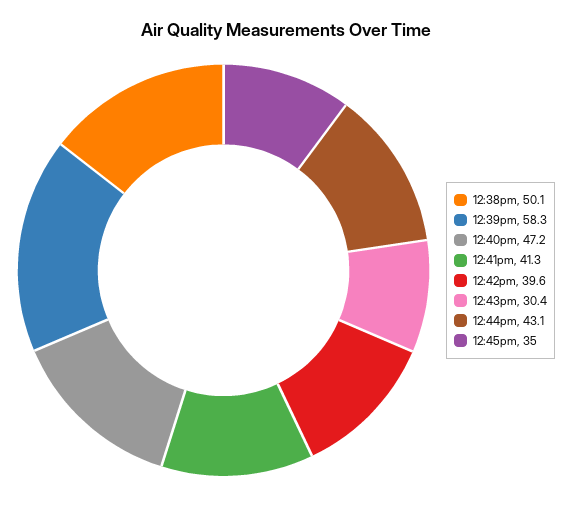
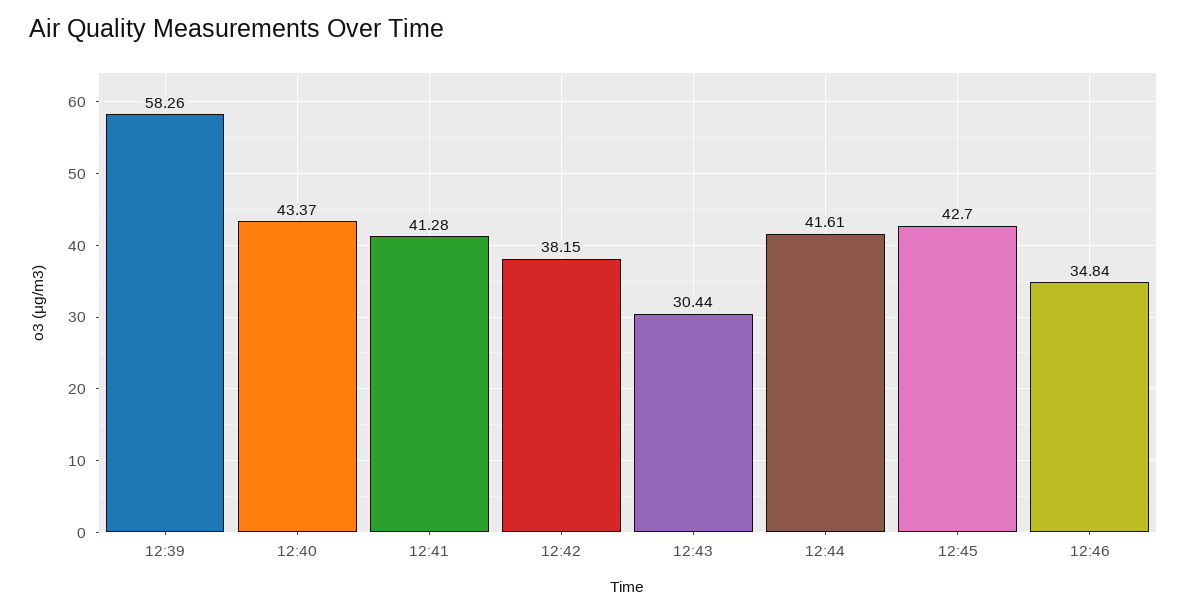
12:38pm: 50.1 -> none
12:40pm: 47.2 -> 43.37
12:42pm: 39.6 -> 38.15
12:44pm: 43.1 -> 41.61
12:45pm: 35 -> 42.7
12:46: none -> 34.84

